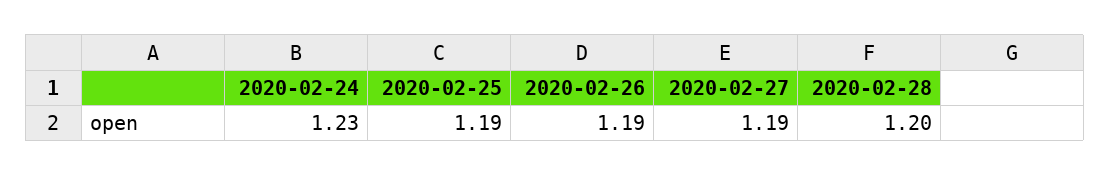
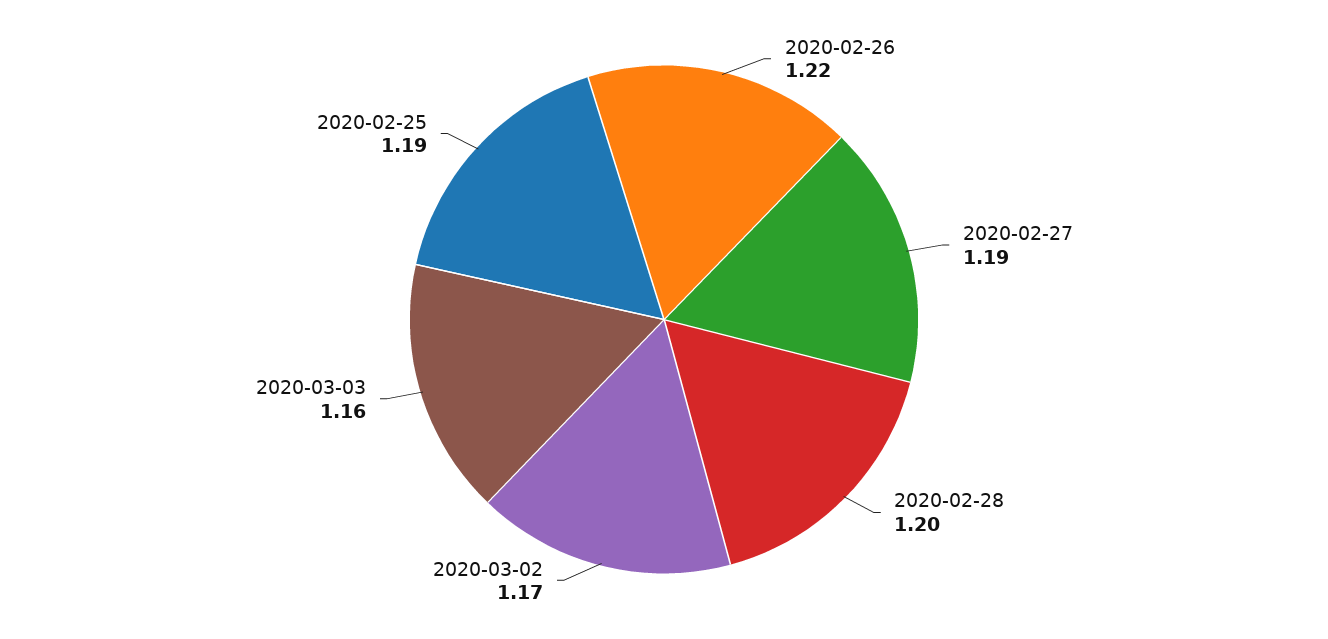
2020-02-24: 1.23 -> none
2020-02-26: 1.19 -> 1.22
2020-03-02: none -> 1.17
2020-03-03: none -> 1.16

